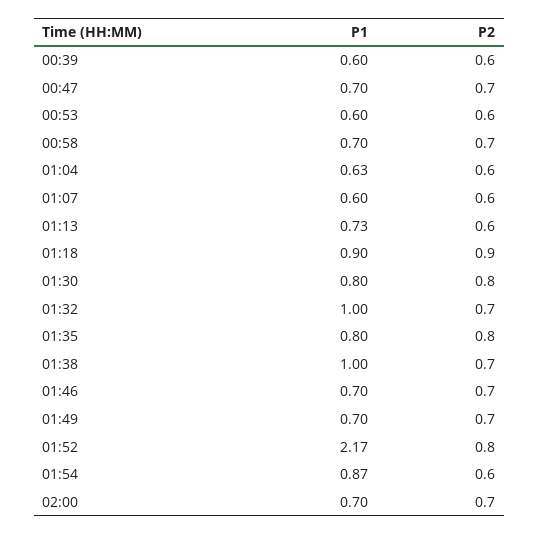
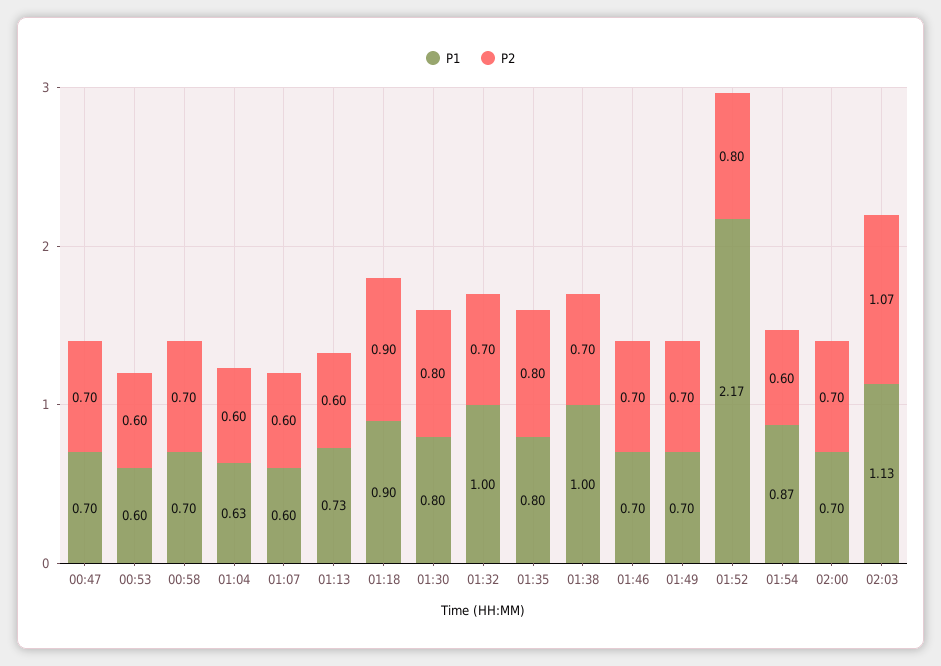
P1, 00:39: 0.6 -> none
P2, 00:39: 0.6 -> none
P1, 02:03: none -> 1.13
P2, 02:03: none -> 1.07

